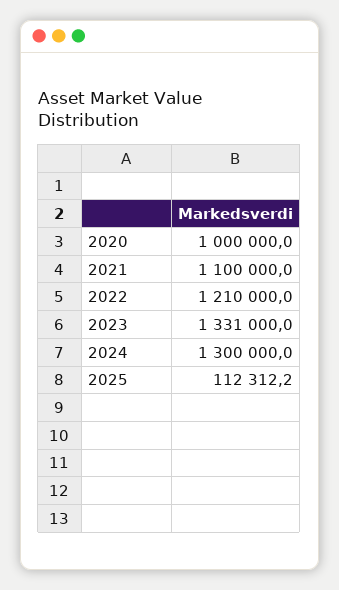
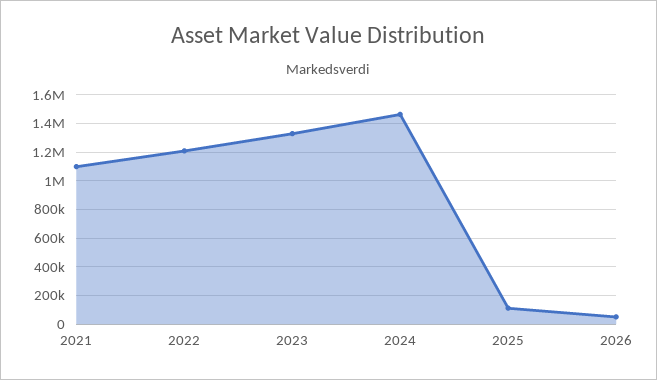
2020: 1000000 -> none
2024: 1300000 -> 1450000
2026: none -> 50000

